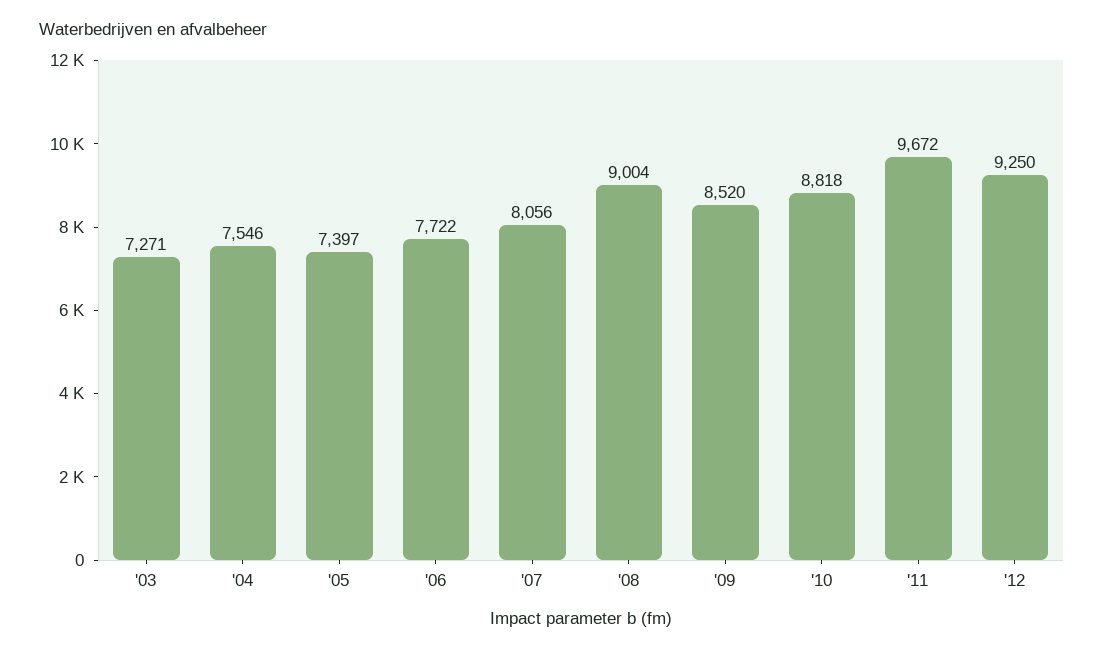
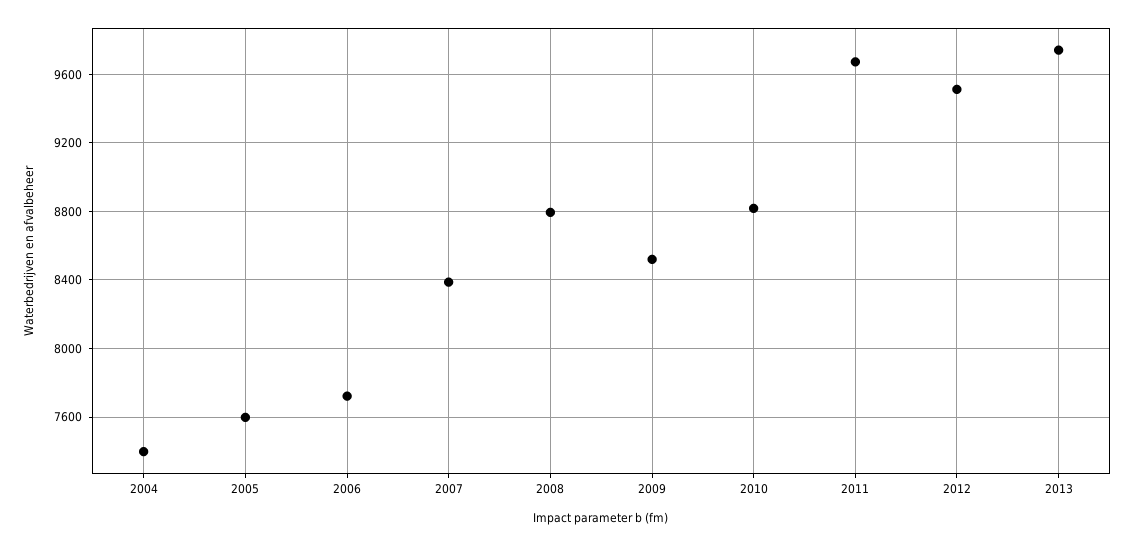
'03: 7271 -> none
'04: 7546 -> 7400
'05: 7397 -> 7600
'07: 8056 -> 8400
'08: 9004 -> 8800
'12: 9250 -> 9500
2013: none -> 9750

